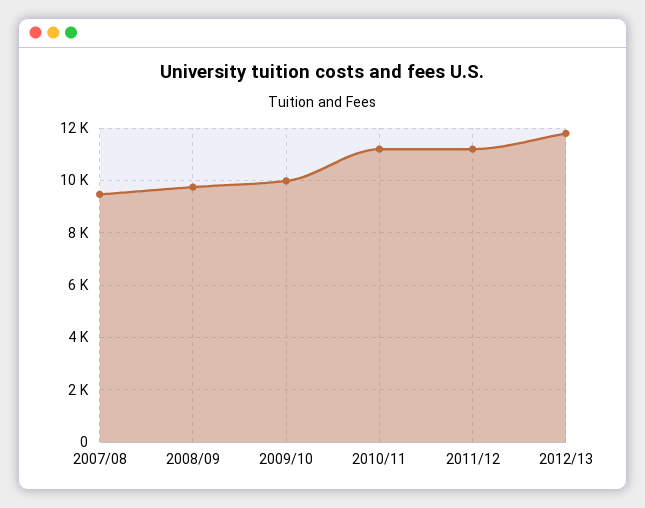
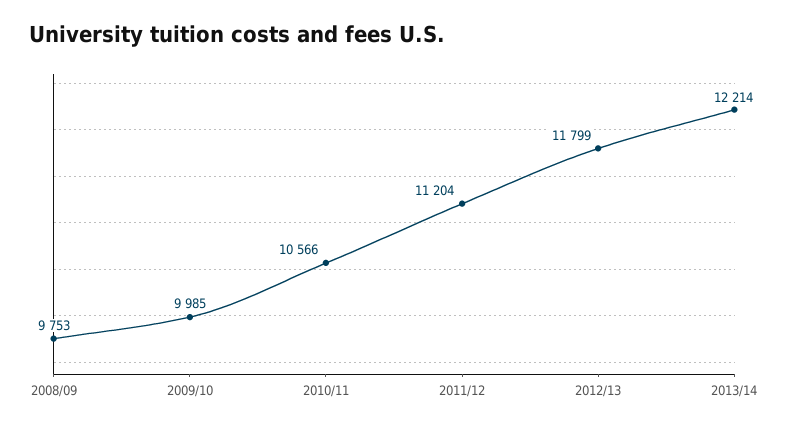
2007/08: 9500 -> none
2010/11: 11250 -> 10566
2013/14: none -> 12214

